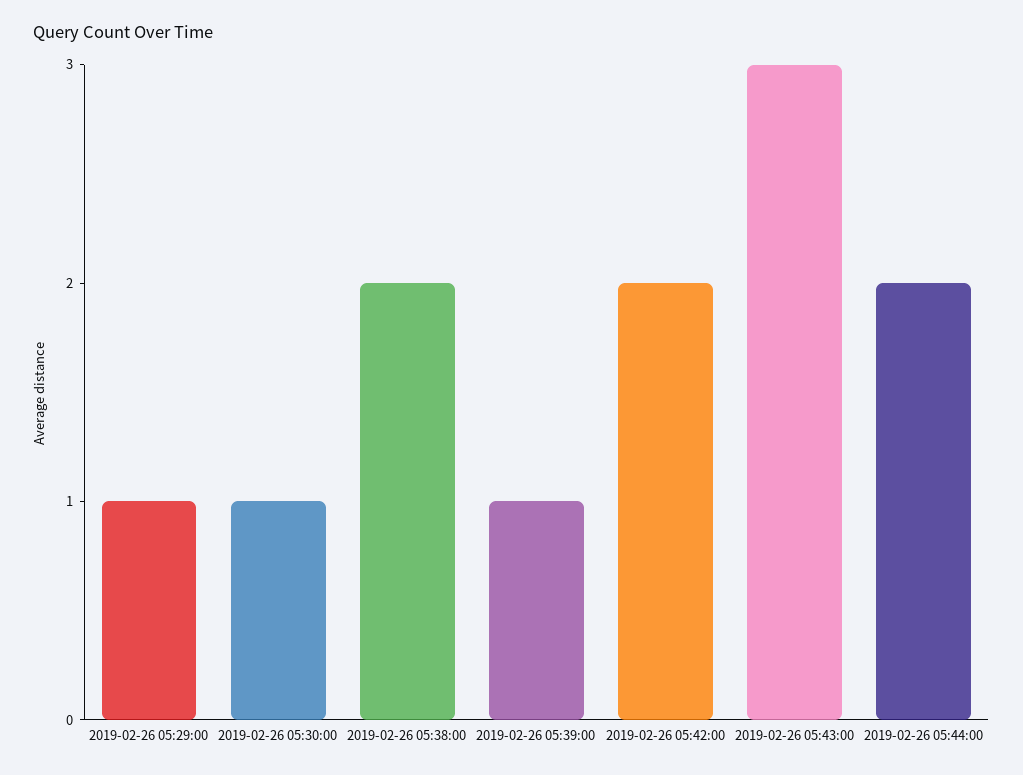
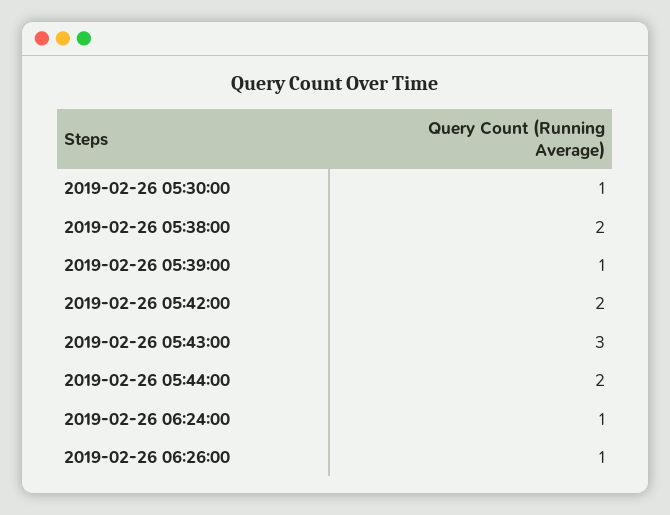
2019-02-26 05:29:00: 1 -> none
2019-02-26 06:24:00: none -> 1
2019-02-26 06:26:00: none -> 1

